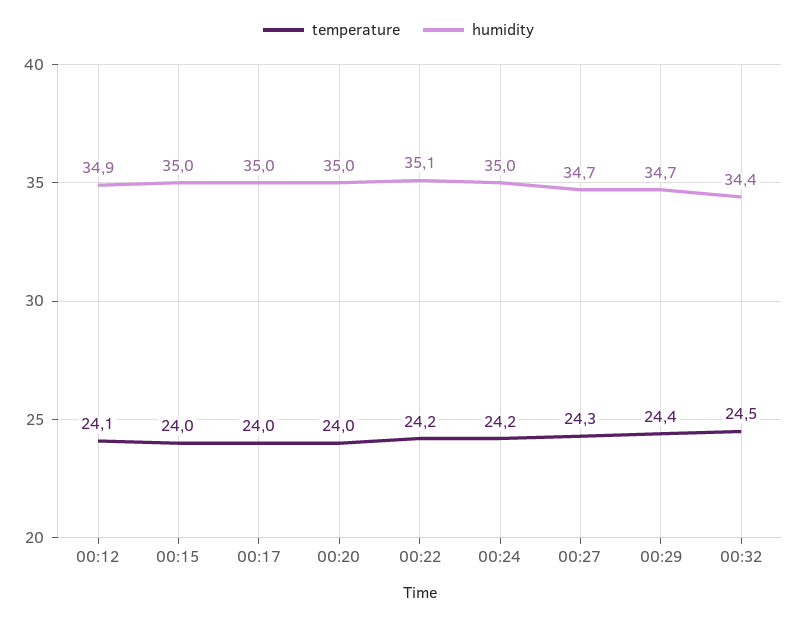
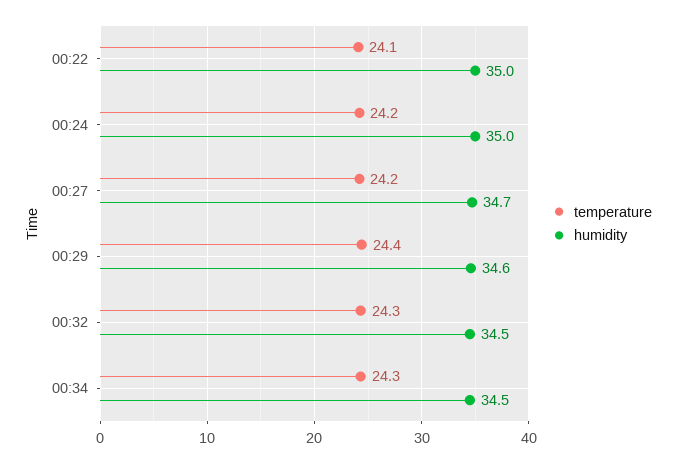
temperature, 00:12: 24.1 -> none
humidity, 00:12: 34.9 -> none
temperature, 00:15: 24 -> none
humidity, 00:15: 35 -> none
temperature, 00:17: 24 -> none
humidity, 00:17: 35 -> none
temperature, 00:20: 24 -> none
humidity, 00:20: 35 -> none
temperature, 00:22: 24.2 -> 24.1
humidity, 00:22: 35.1 -> 35
temperature, 00:27: 24.3 -> 24.2
humidity, 00:29: 34.7 -> 34.6
temperature, 00:32: 24.5 -> 24.3
humidity, 00:32: 34.4 -> 34.5
temperature, 00:34: none -> 24.3
humidity, 00:34: none -> 34.5

